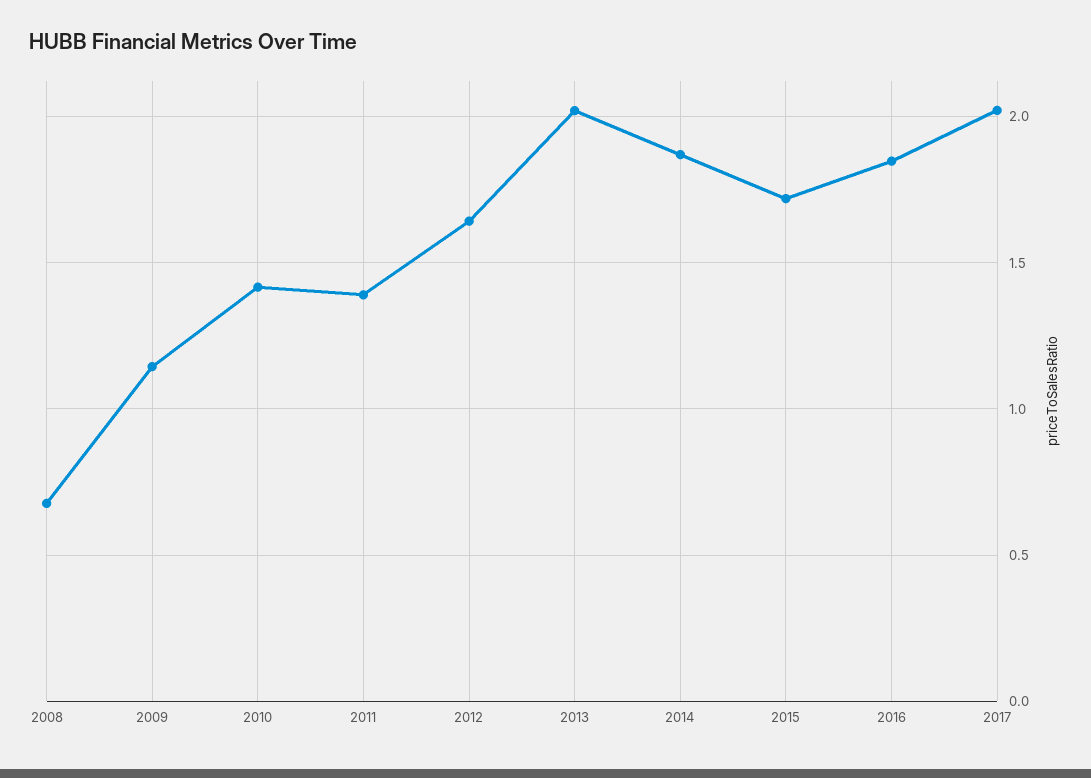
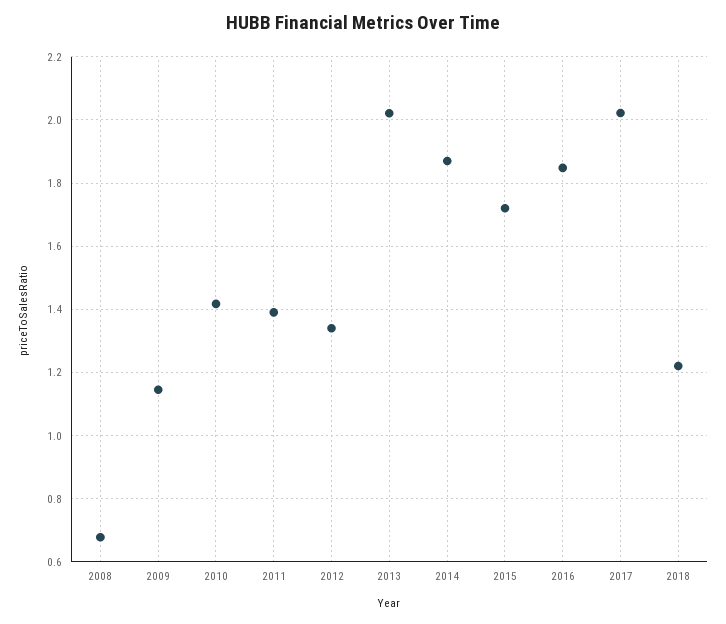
2012: 1.65 -> 1.34
2018: none -> 1.22

